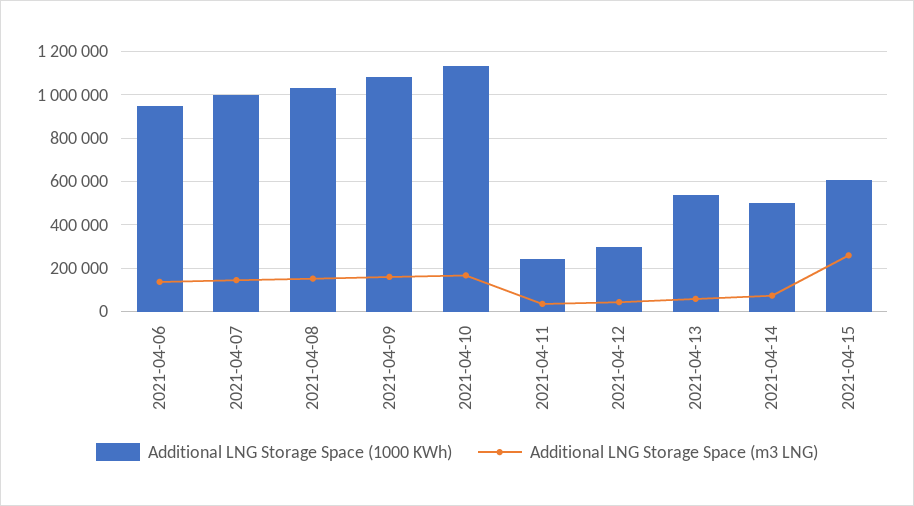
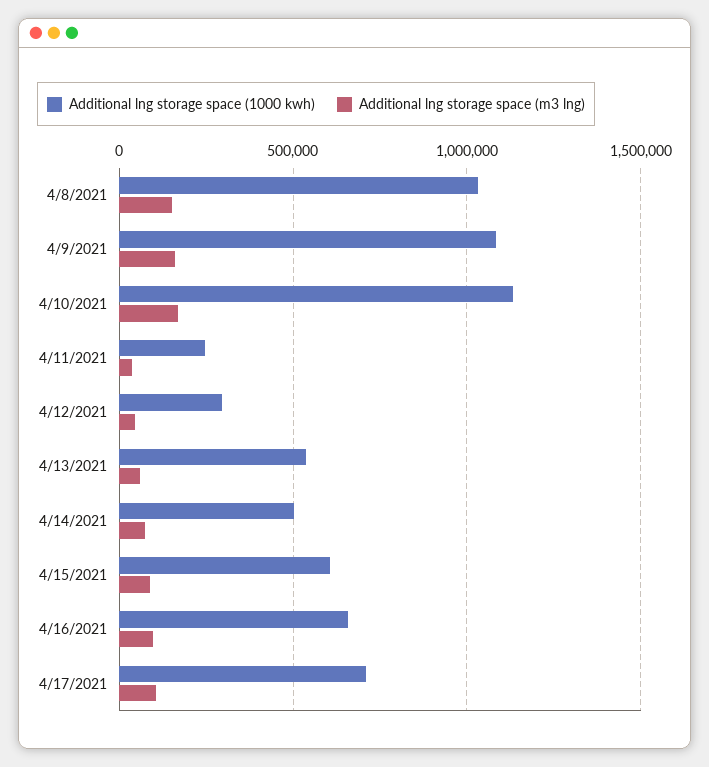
Additional LNG Storage Space (1000 KWh), 2021-04-06: 950000 -> none
Additional LNG Storage Space (m3 LNG), 2021-04-06: 150000 -> none
Additional LNG Storage Space (1000 KWh), 2021-04-07: 1000000 -> none
Additional LNG Storage Space (m3 LNG), 2021-04-07: 150000 -> none
Additional LNG Storage Space (m3 LNG), 2021-04-15: 250000 -> 100000
Additional LNG Storage Space (1000 KWh), 4/16/2021: none -> 650000
Additional LNG Storage Space (m3 LNG), 4/16/2021: none -> 100000
Additional LNG Storage Space (1000 KWh), 4/17/2021: none -> 700000
Additional LNG Storage Space (m3 LNG), 4/17/2021: none -> 100000

